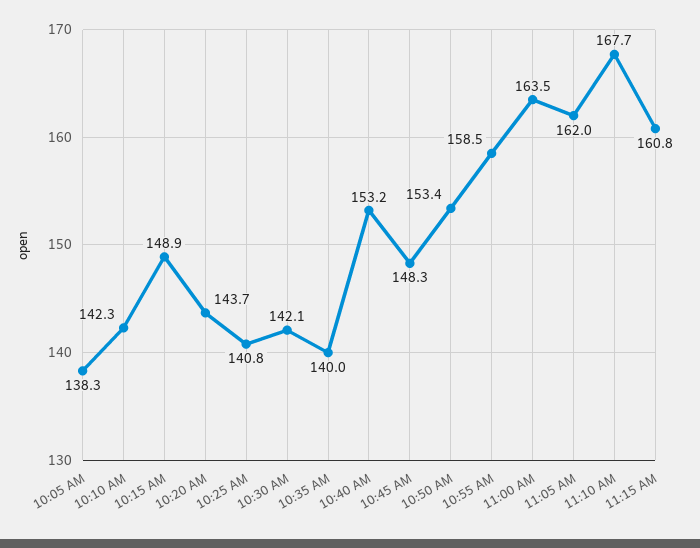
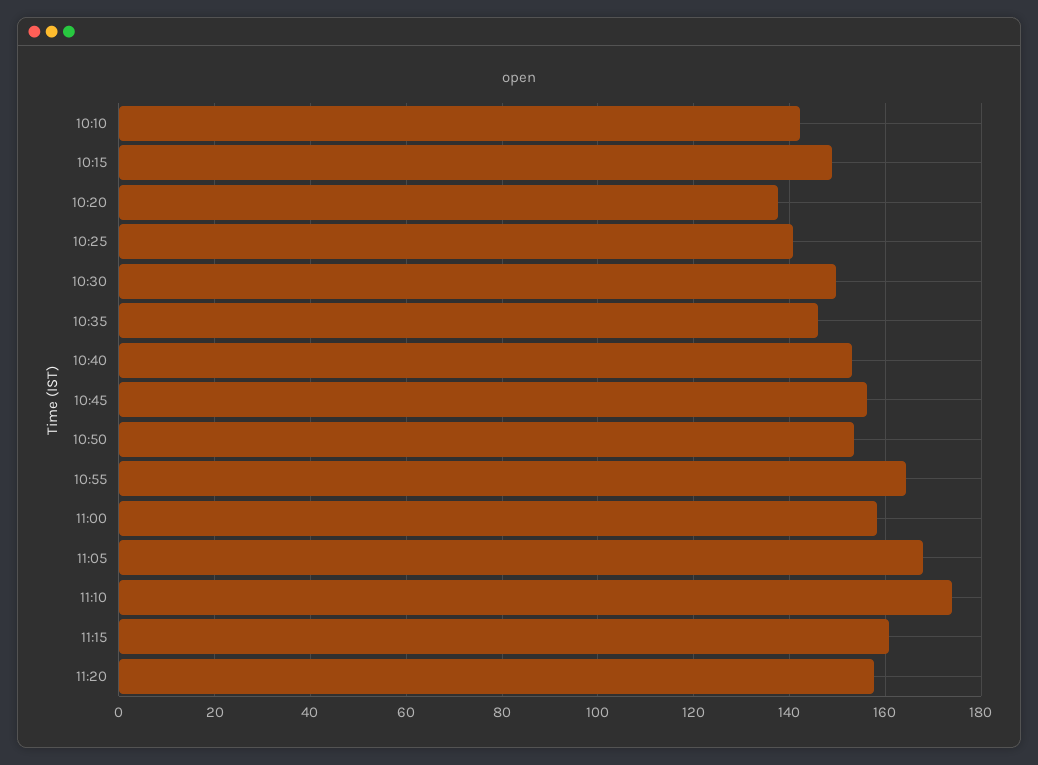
10:05 AM: 138.3 -> none
10:20 AM: 143.7 -> 138
10:30 AM: 142.1 -> 150
10:35 AM: 140 -> 146
10:45 AM: 148.3 -> 156
10:55 AM: 158.5 -> 164
11:00 AM: 163.5 -> 158
11:05 AM: 162 -> 168
11:10 AM: 167.7 -> 174
11:20: none -> 158

